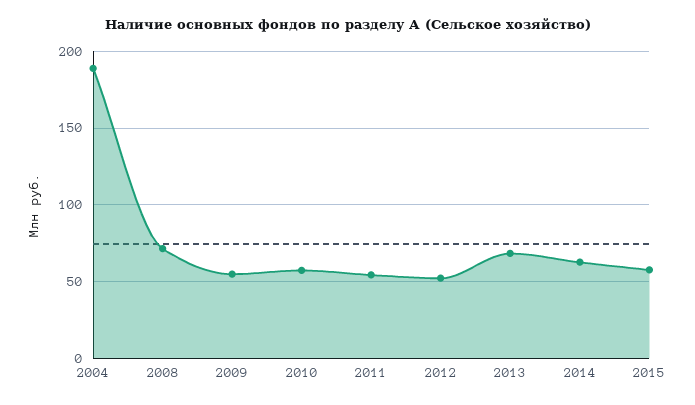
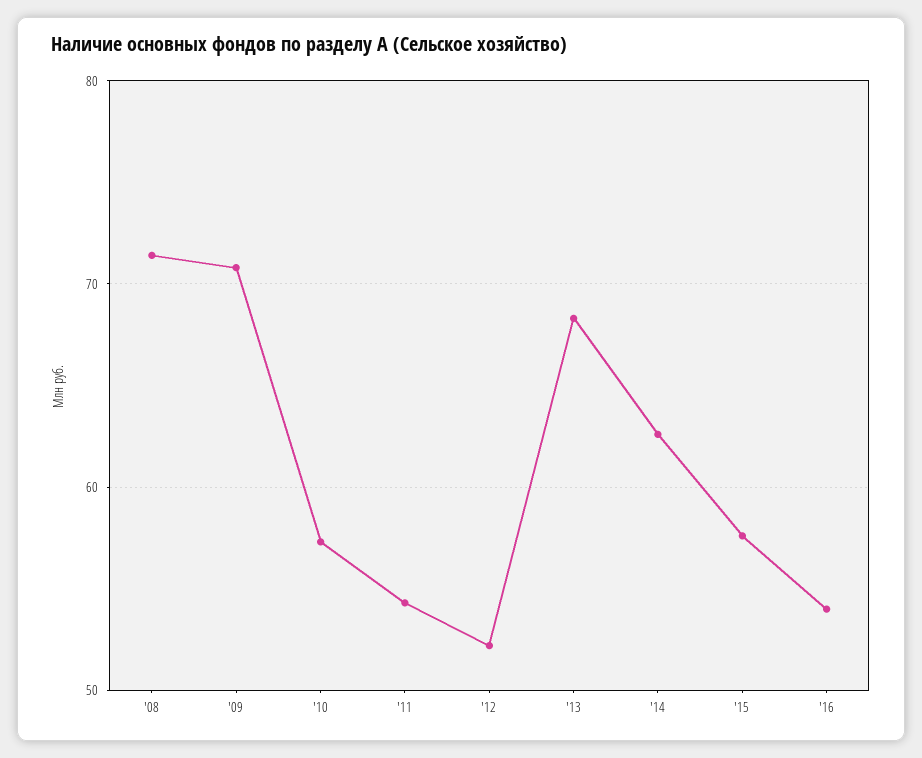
2004: 190 -> none
2009: 55 -> 71
'16: none -> 54

